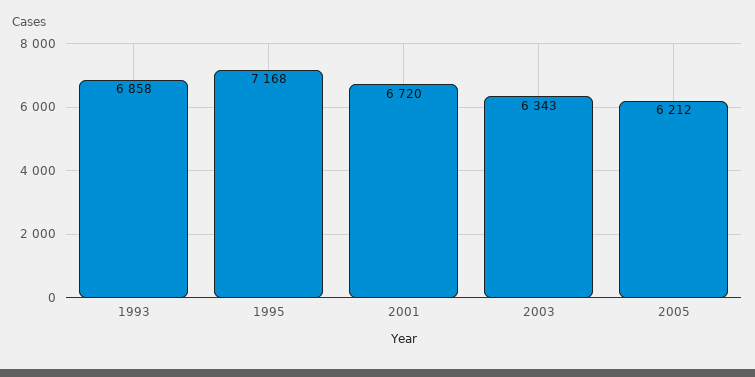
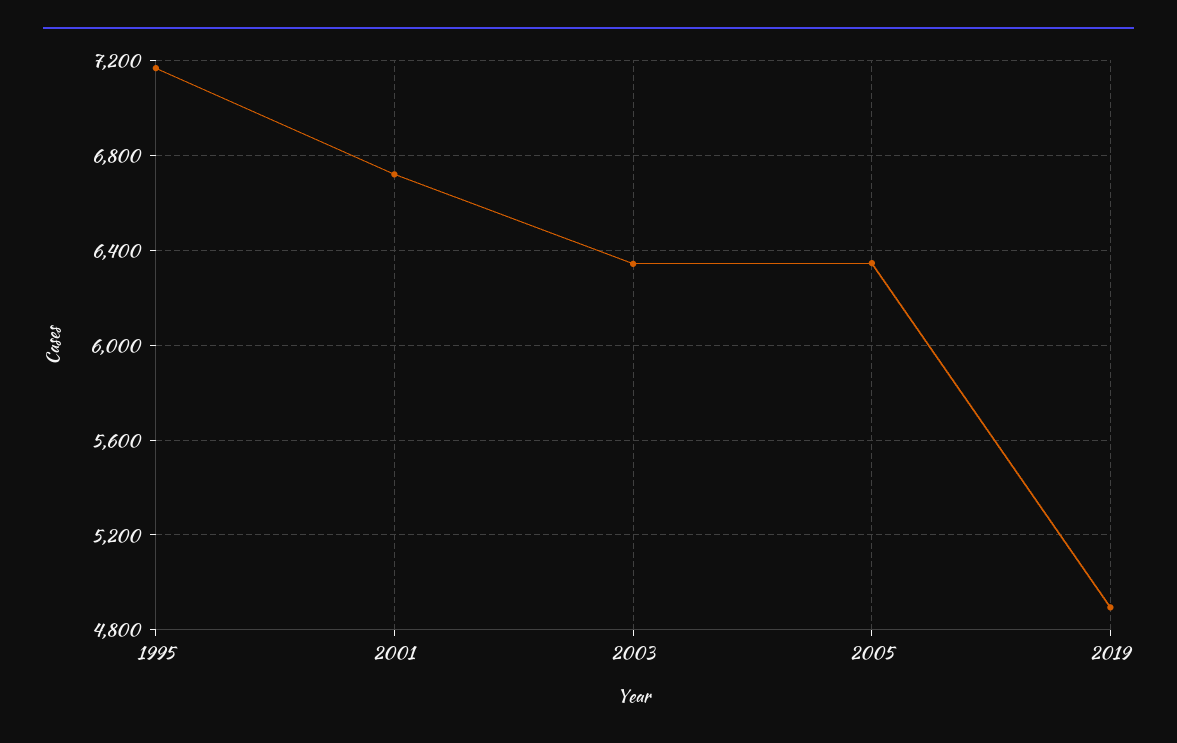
1993: 6858 -> none
2005: 6212 -> 6350
2019: none -> 4900

